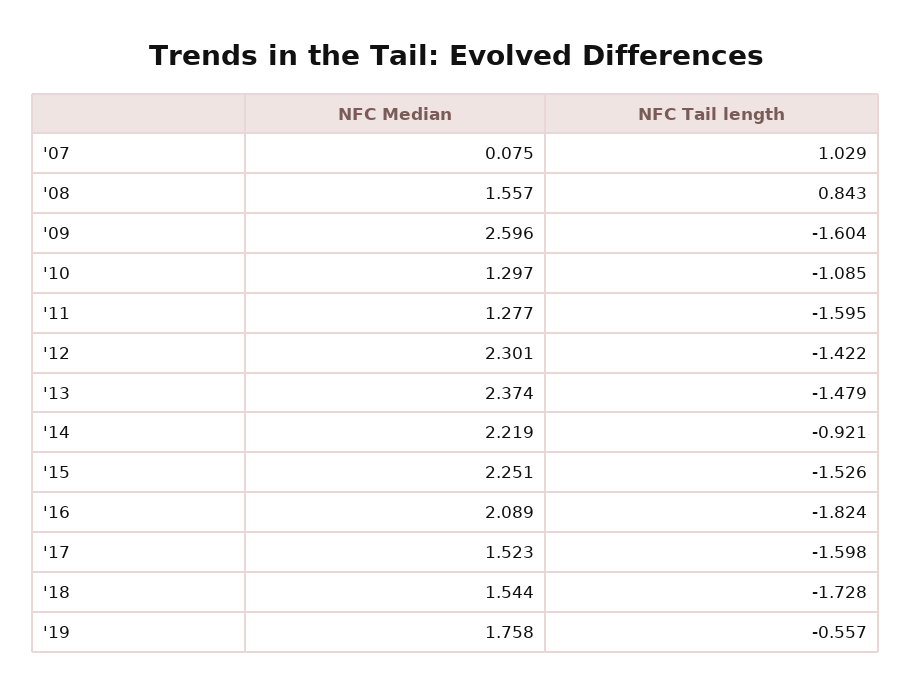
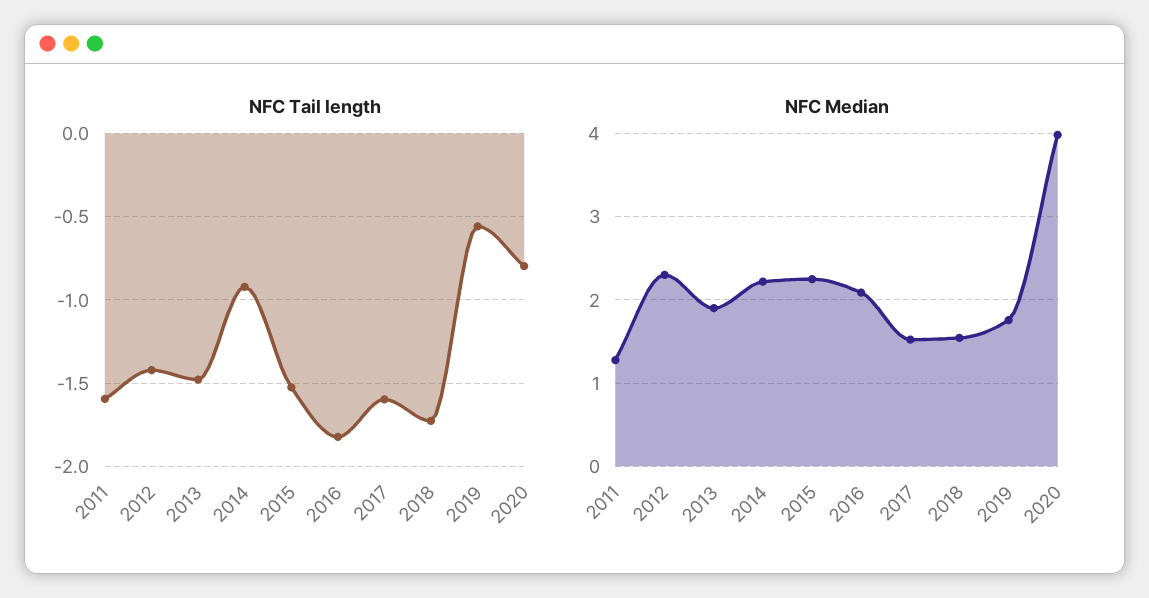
NFC Median, '07: 0.075 -> none
NFC Tail length, '07: 1.029 -> none
NFC Median, '08: 1.557 -> none
NFC Tail length, '08: 0.843 -> none
NFC Median, '09: 2.596 -> none
NFC Tail length, '09: -1.604 -> none
NFC Median, '10: 1.297 -> none
NFC Tail length, '10: -1.085 -> none
NFC Median, '13: 2.374 -> 1.9
NFC Tail length, 2020: none -> -0.8
NFC Median, 2020: none -> 4

